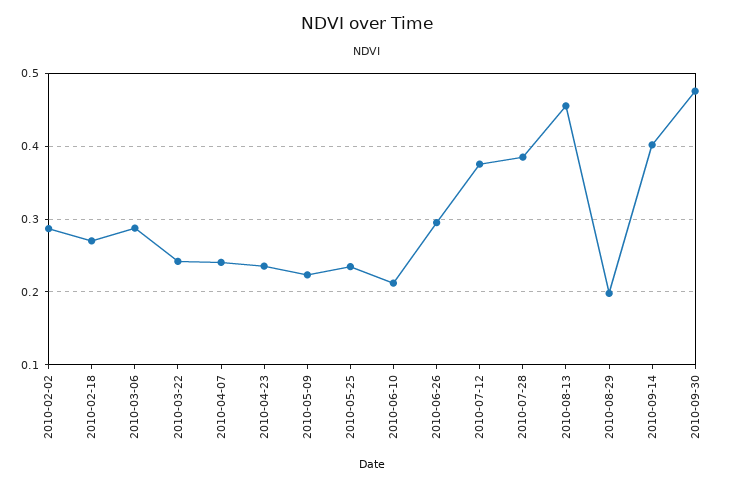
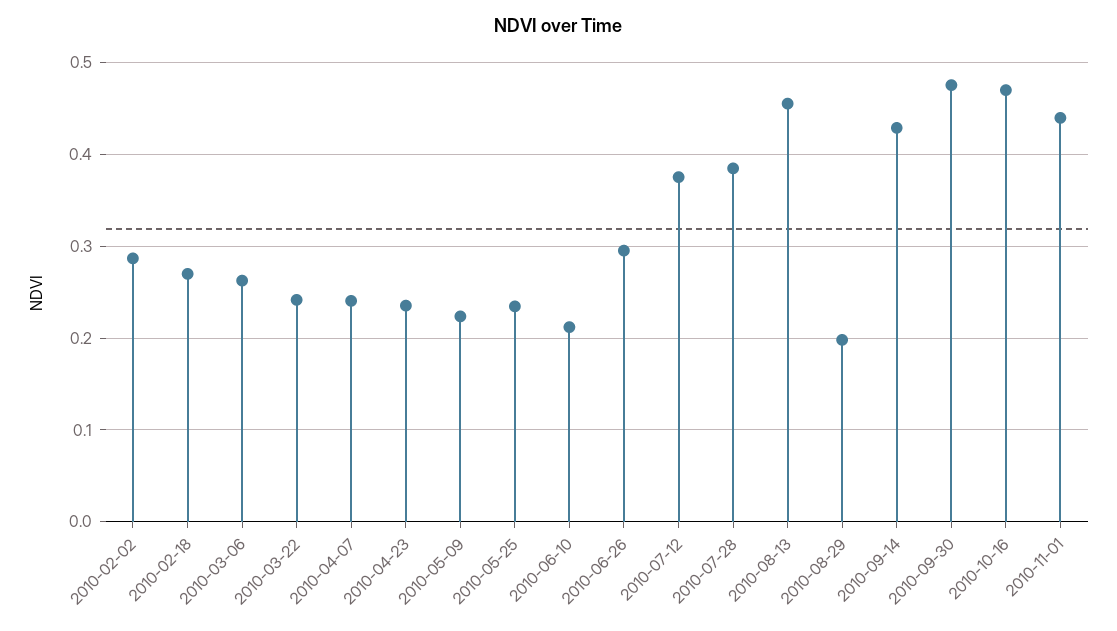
2010-03-06: 0.29 -> 0.26
2010-09-14: 0.4 -> 0.43
2010-10-16: none -> 0.47
2010-11-01: none -> 0.44

